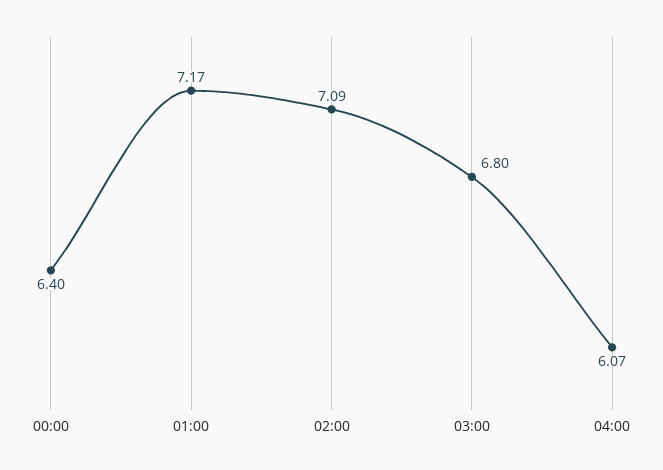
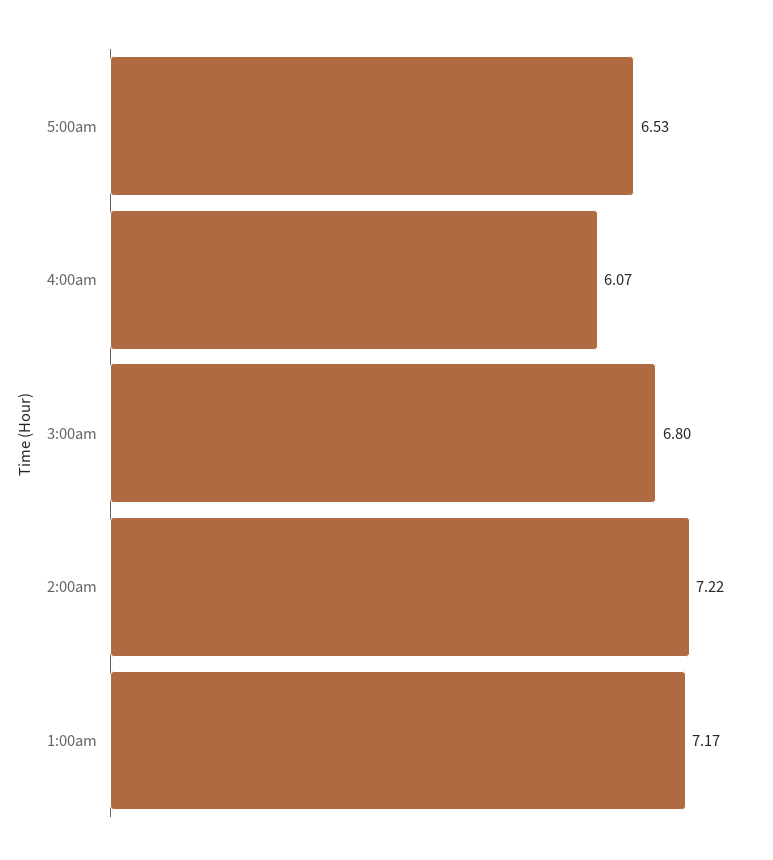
00:00: 6.4 -> none
02:00: 7.09 -> 7.22
5:00am: none -> 6.53

